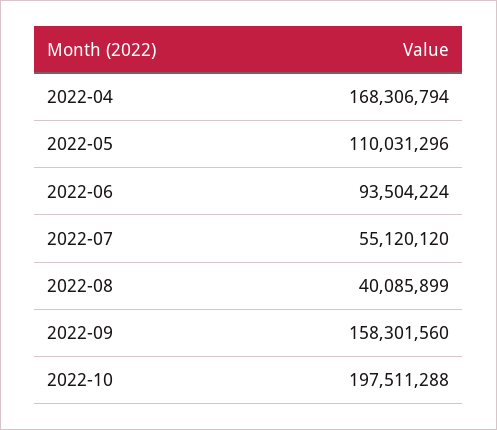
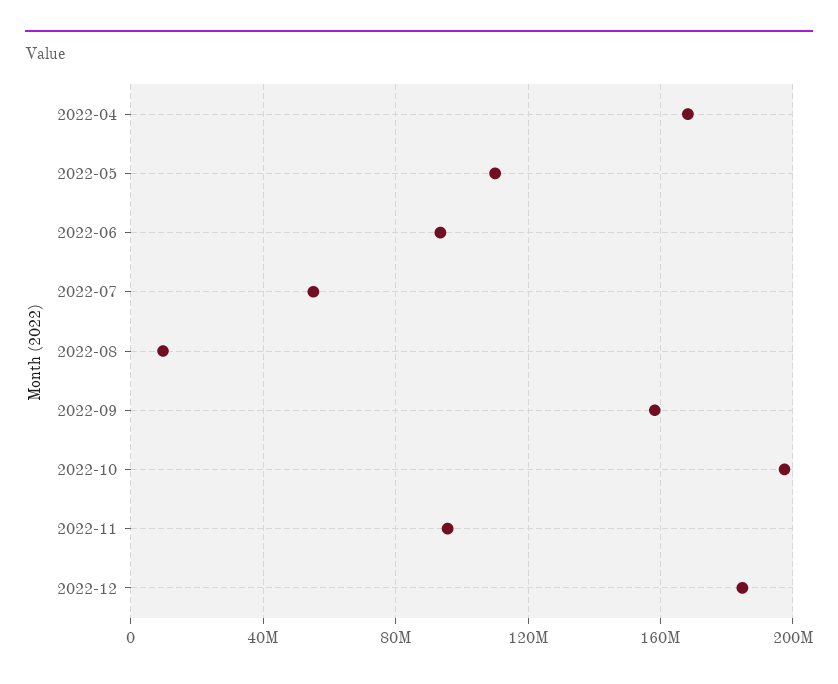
2022-08: 40085899 -> 10000000
2022-11: none -> 95000000
2022-12: none -> 185000000

